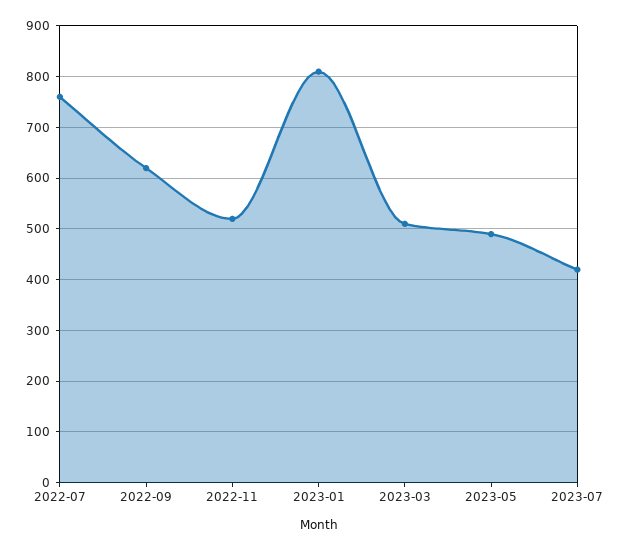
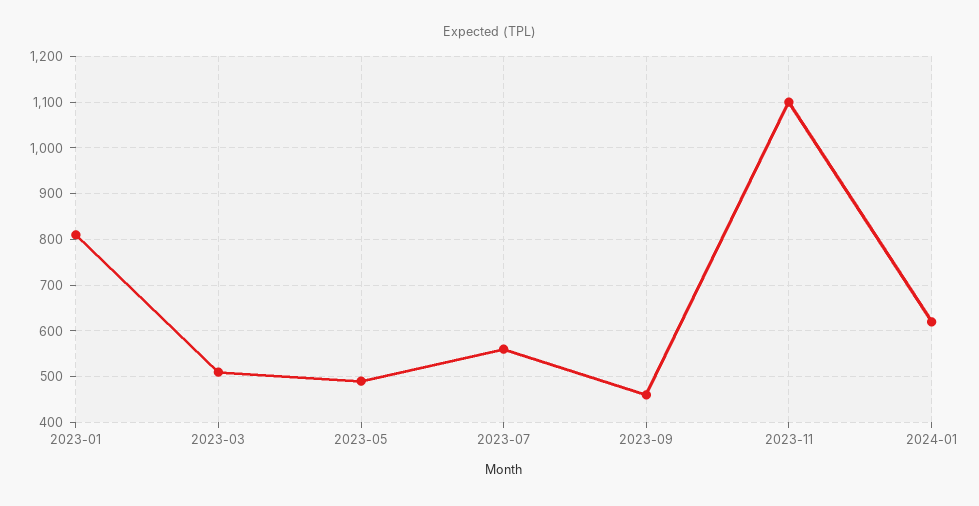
2022-07: 760 -> none
2022-09: 620 -> none
2022-11: 520 -> none
2023-07: 420 -> 560
2023-09: none -> 460
2023-11: none -> 1100
2024-01: none -> 620

